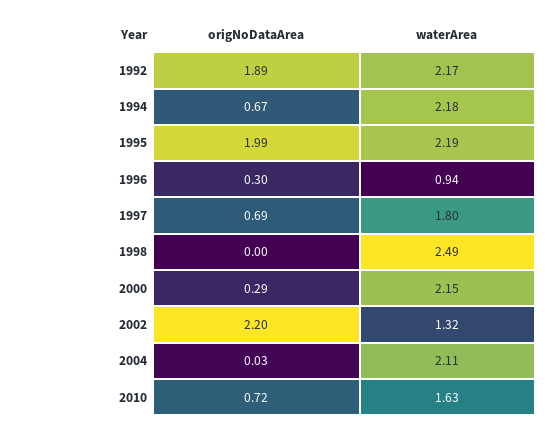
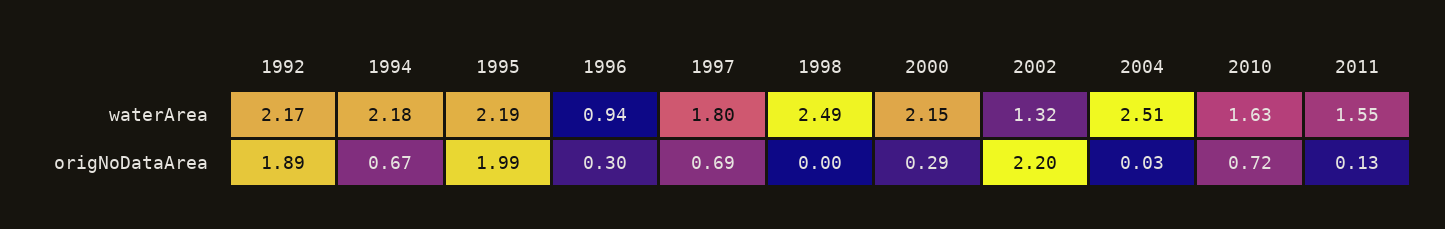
waterArea, 2004: 2.11 -> 2.51
waterArea, 2011: none -> 1.55
origNoDataArea, 2011: none -> 0.13

